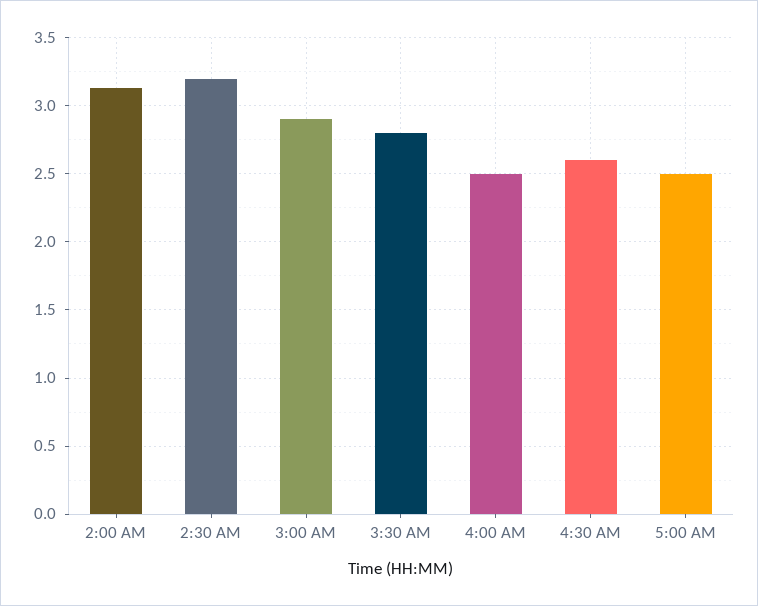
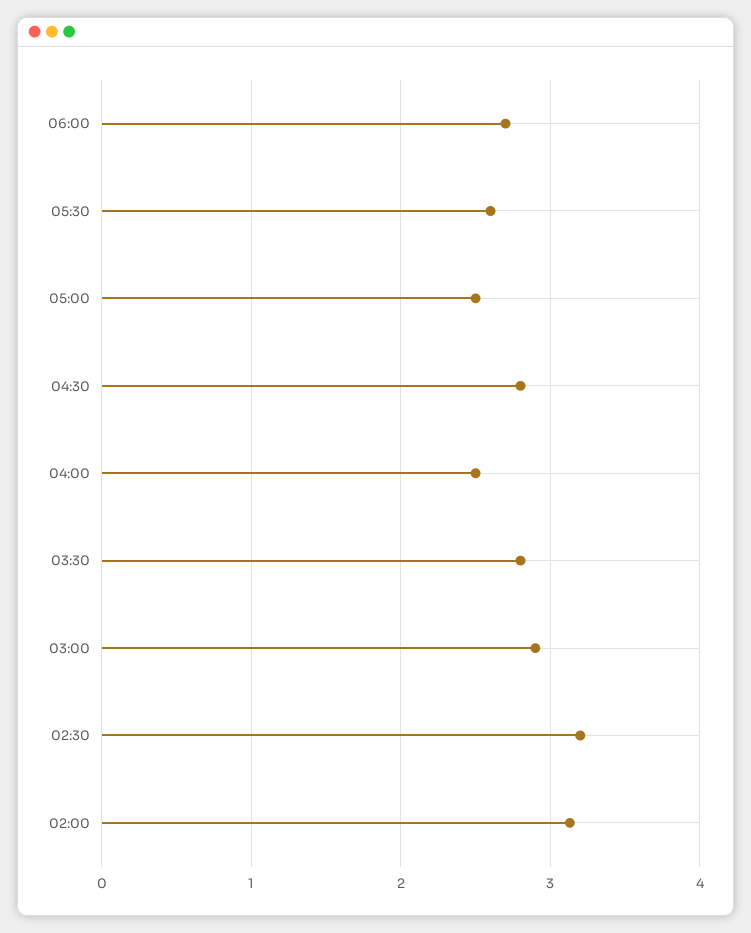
4:30 AM: 2.6 -> 2.8
06:00: none -> 2.7
05:30: none -> 2.6

